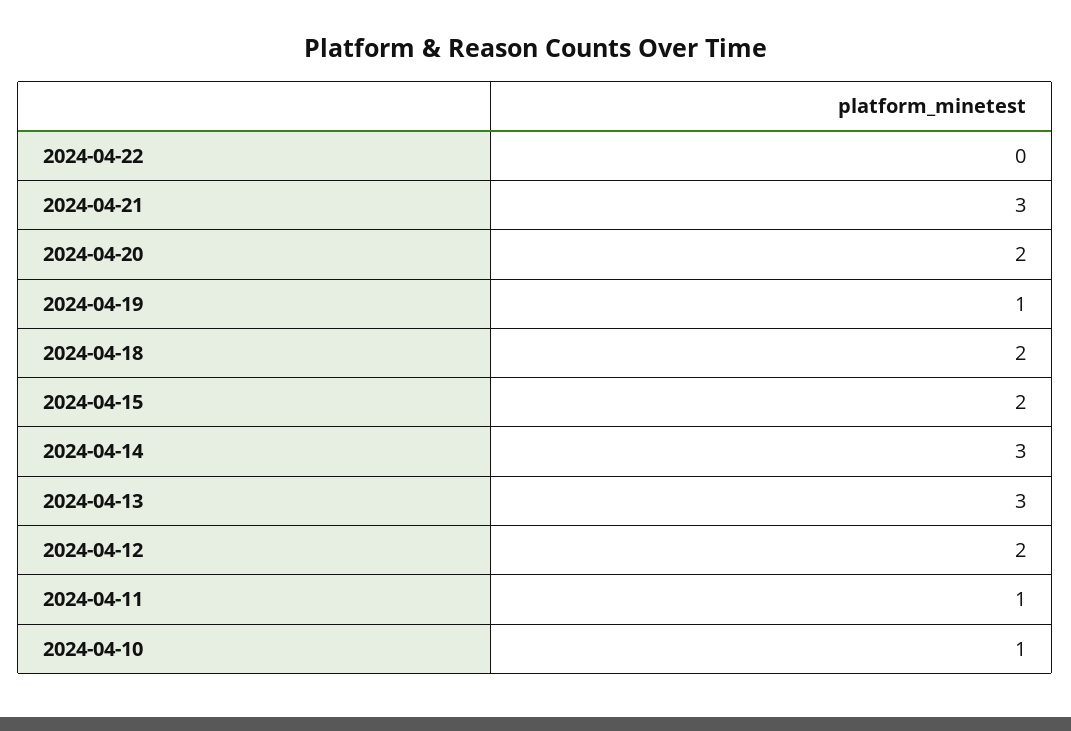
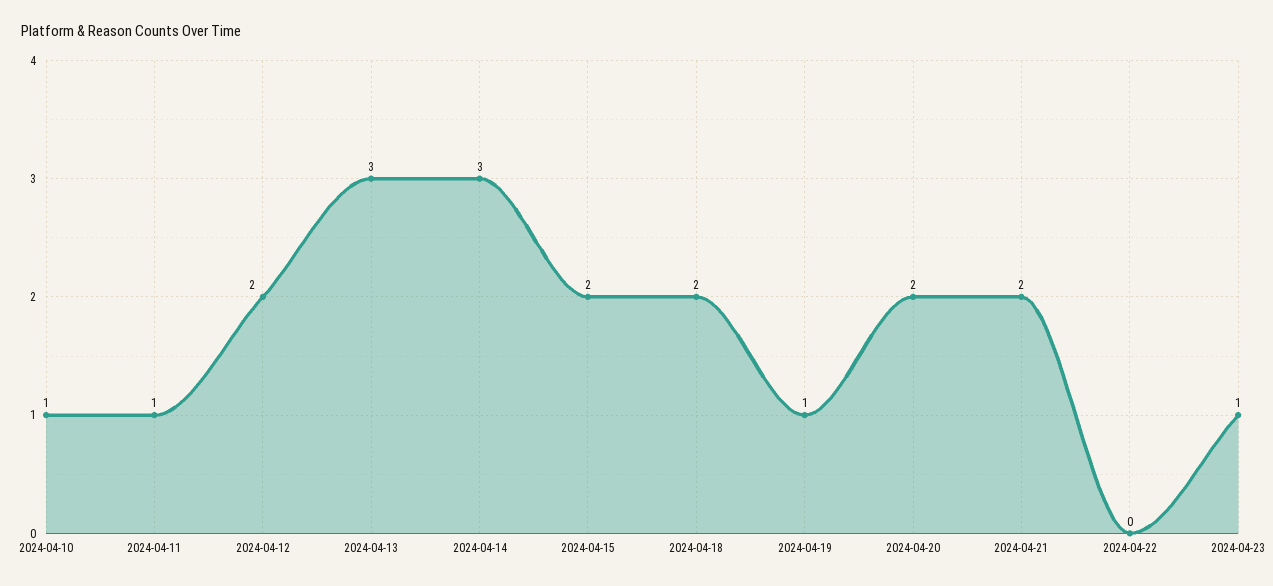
2024-04-21: 3 -> 2
2024-04-23: none -> 1

